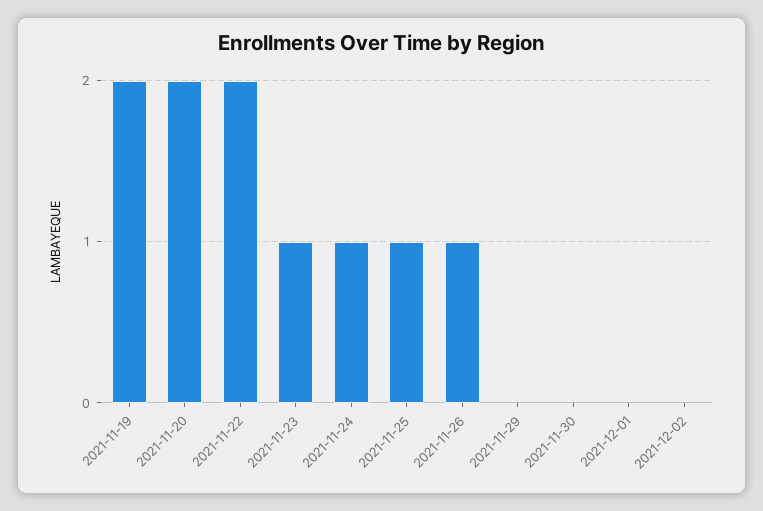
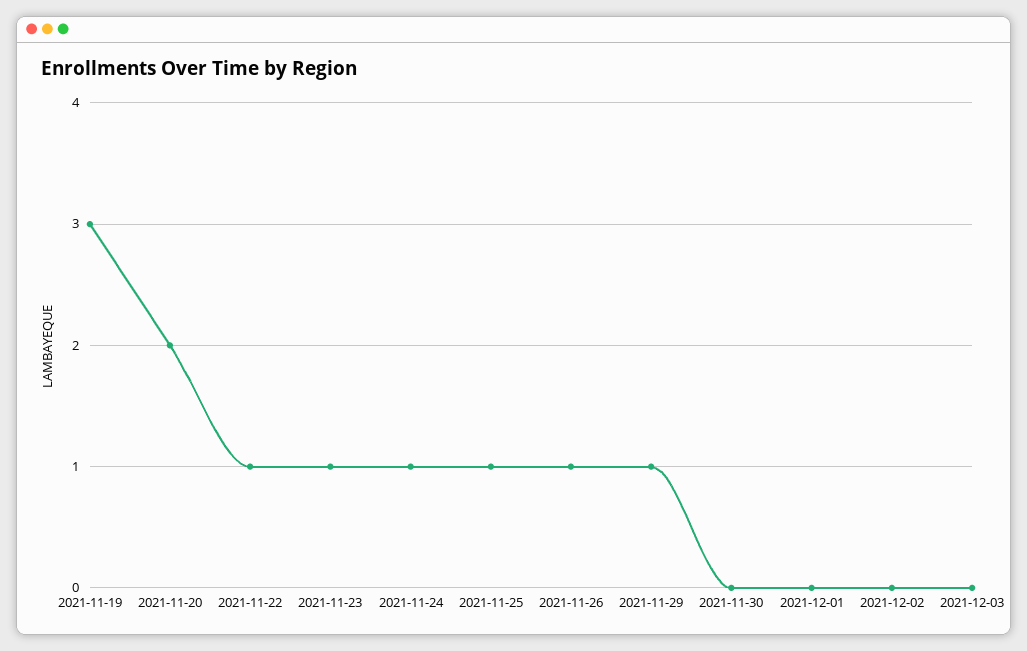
2021-11-19: 2 -> 3
2021-11-22: 2 -> 1
2021-11-29: 0 -> 1
2021-12-03: none -> 0

